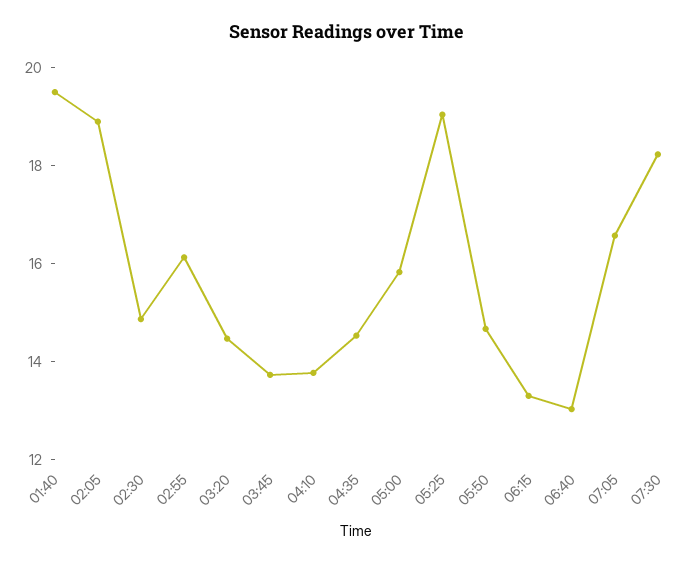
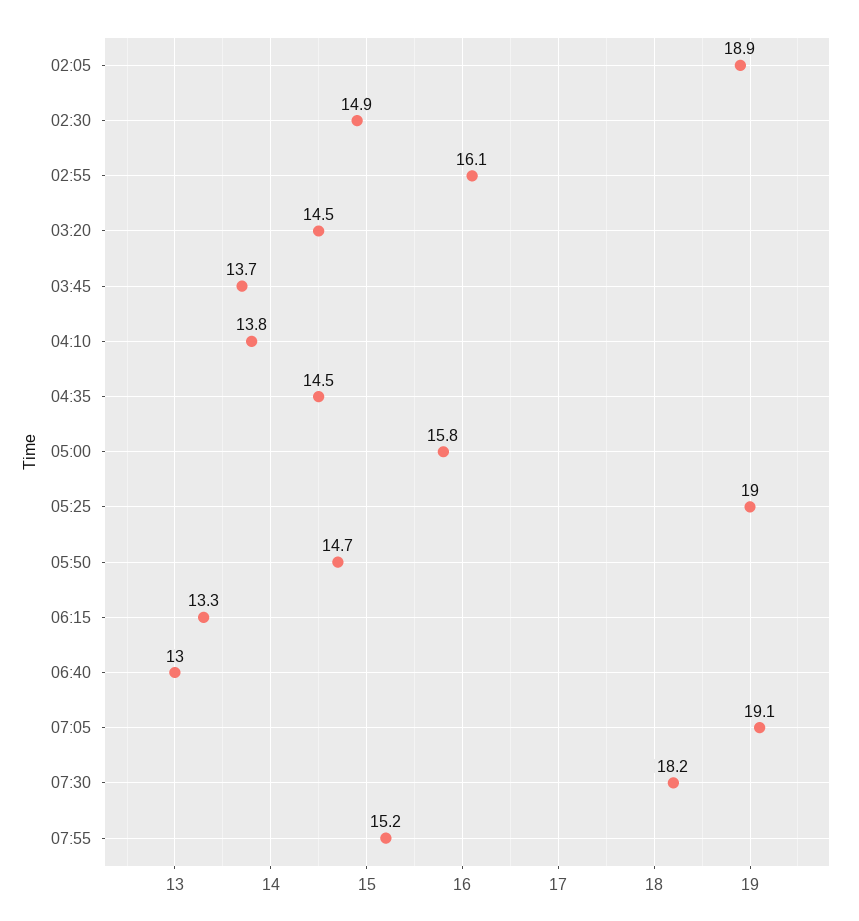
01:40: 19.5 -> none
07:05: 16.5 -> 19.1
07:55: none -> 15.2

